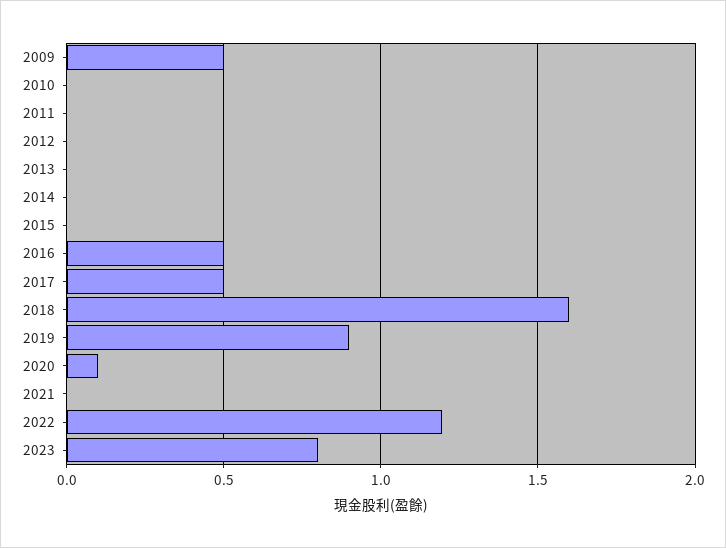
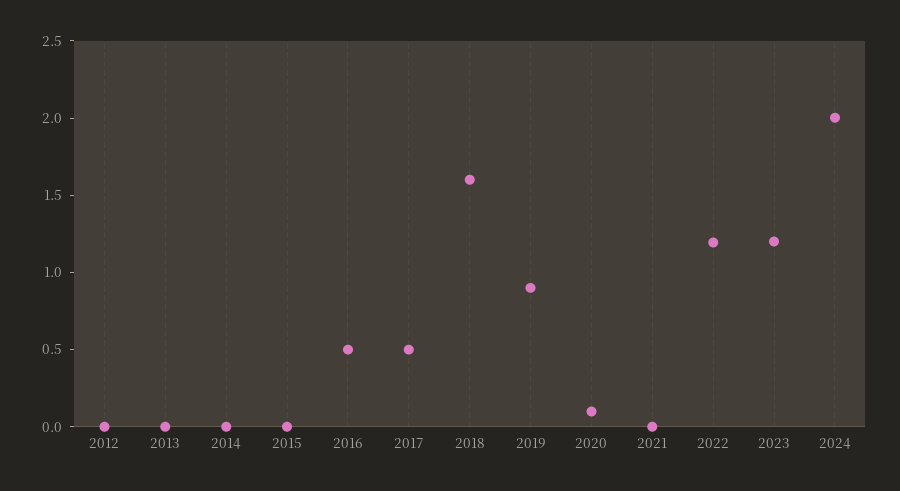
2009: 0.5 -> none
2010: 0 -> none
2011: 0 -> none
2023: 0.8 -> 1.2
2024: none -> 2

